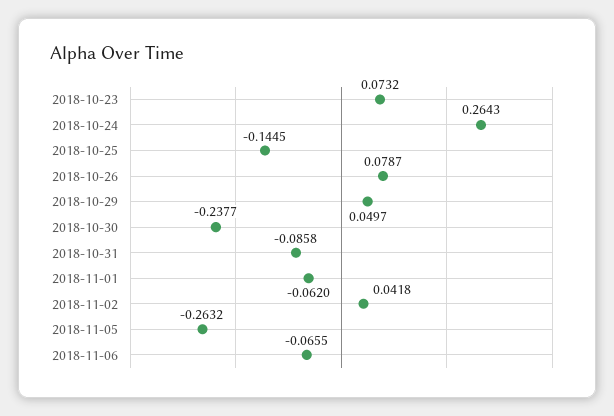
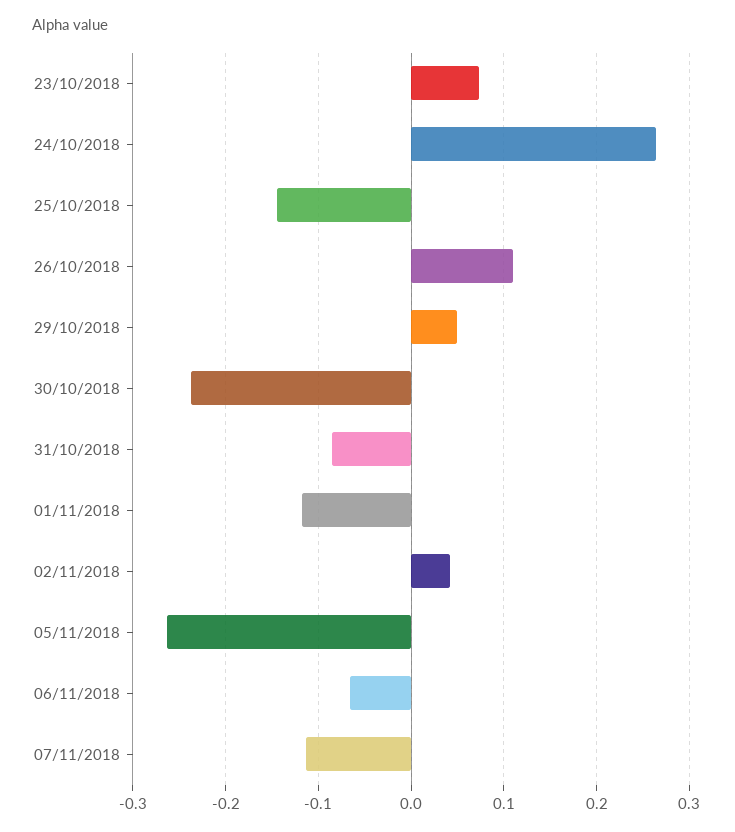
2018-10-26: 0.0787 -> 0.11
2018-11-01: -0.062 -> -0.12
07/11/2018: none -> -0.11

